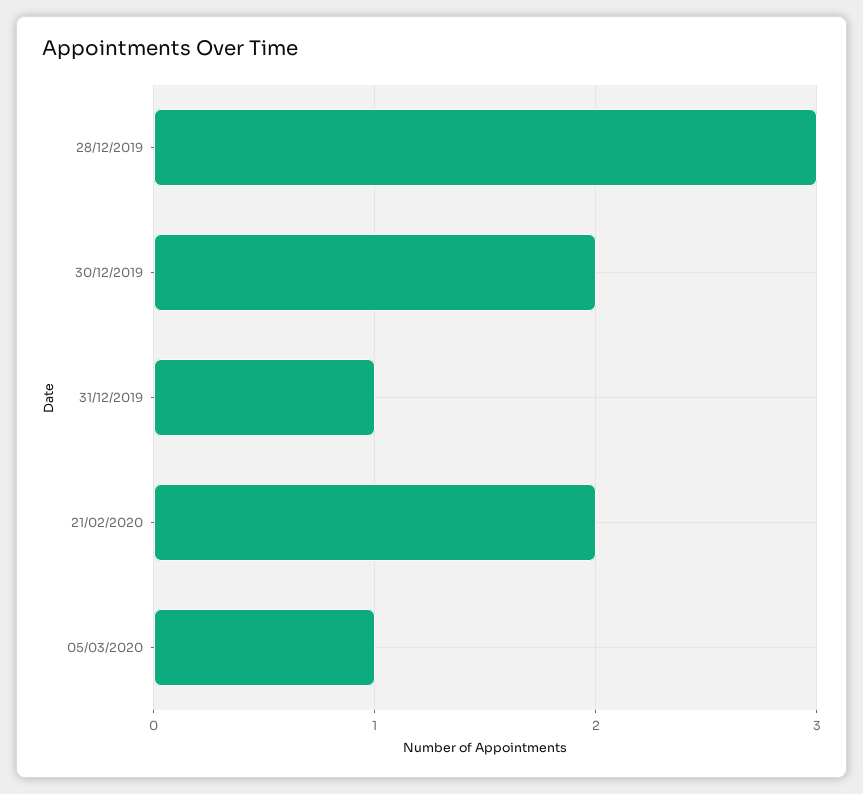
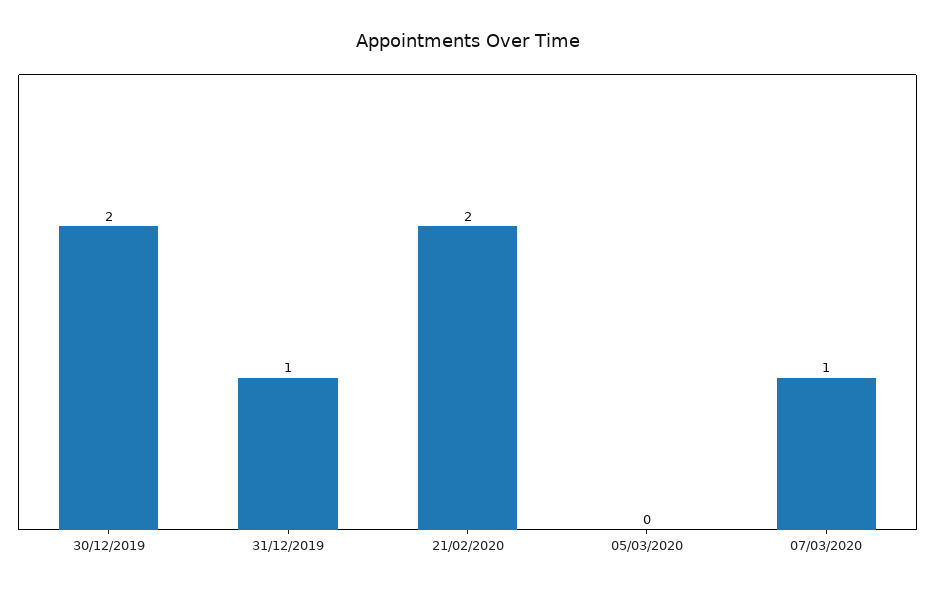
28/12/2019: 3 -> none
05/03/2020: 1 -> 0
07/03/2020: none -> 1

